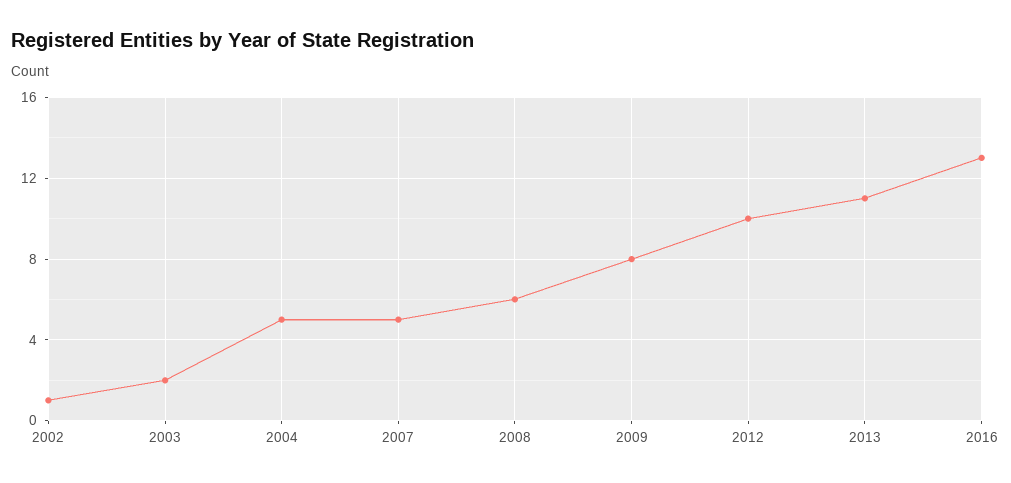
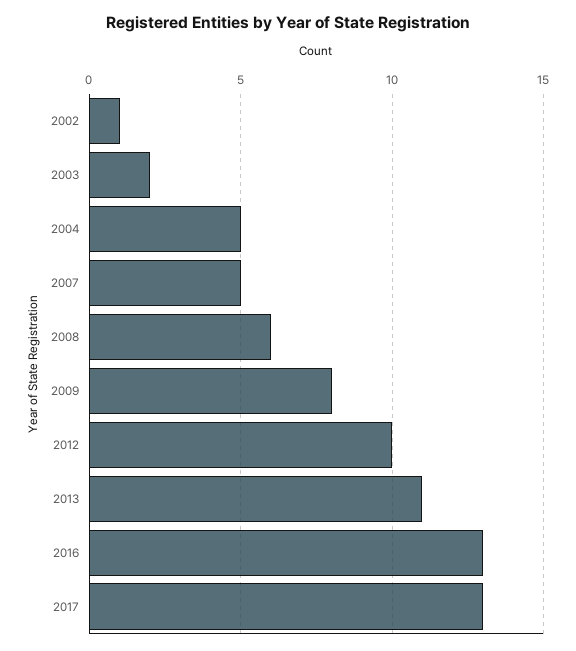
2017: none -> 13

